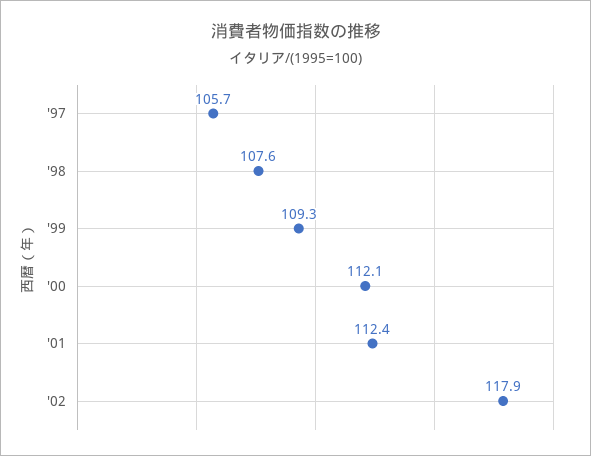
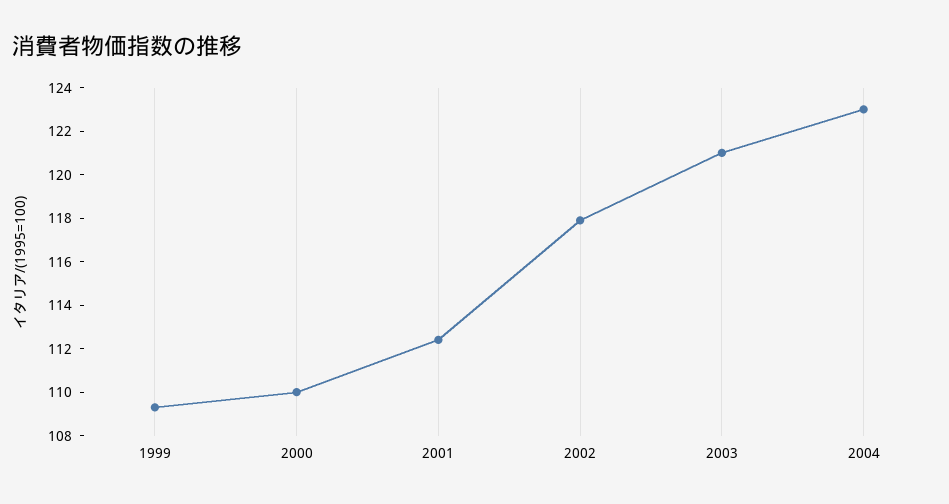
'97: 105.7 -> none
'98: 107.6 -> none
'00: 112.1 -> 110
2003: none -> 121
2004: none -> 123

